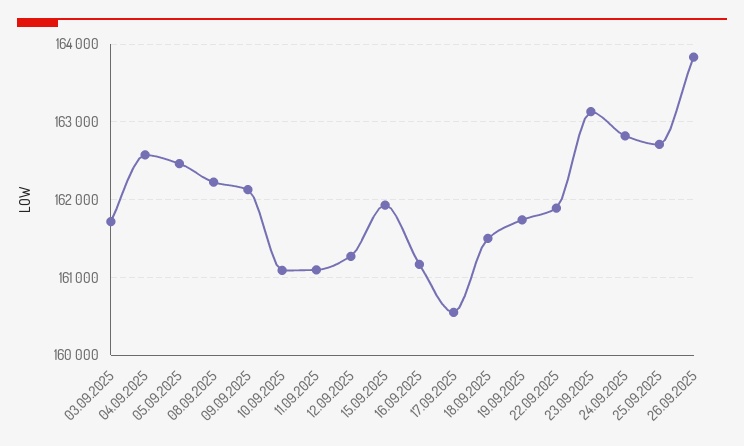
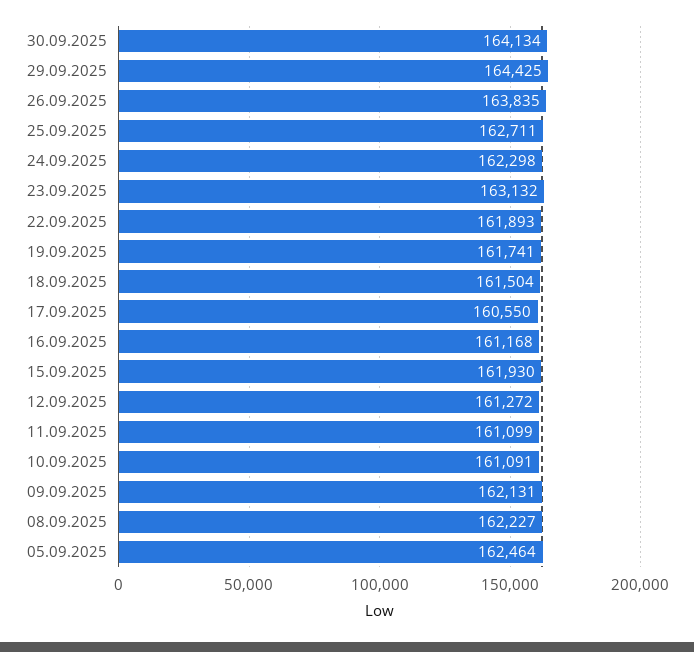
03.09.2025: 161700 -> none
04.09.2025: 162600 -> none
24.09.2025: 162800 -> 162298
30.09.2025: none -> 164134
29.09.2025: none -> 164425

